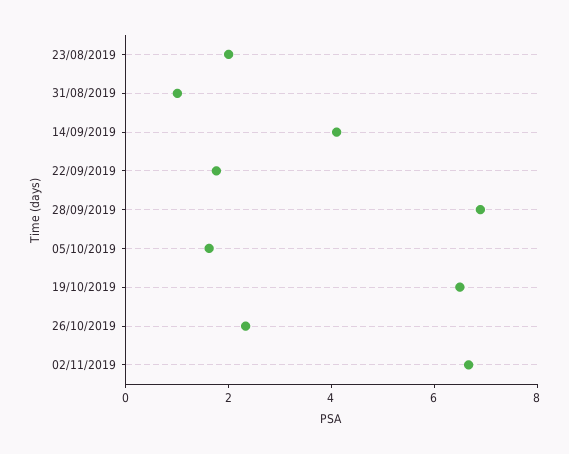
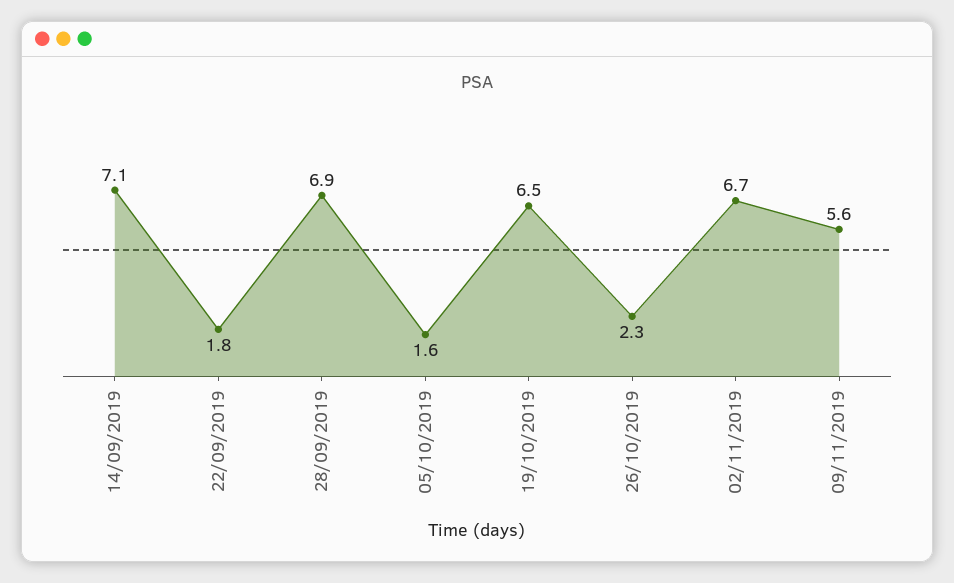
23/08/2019: 2 -> none
31/08/2019: 1 -> none
14/09/2019: 4 -> 7.1
09/11/2019: none -> 5.6

